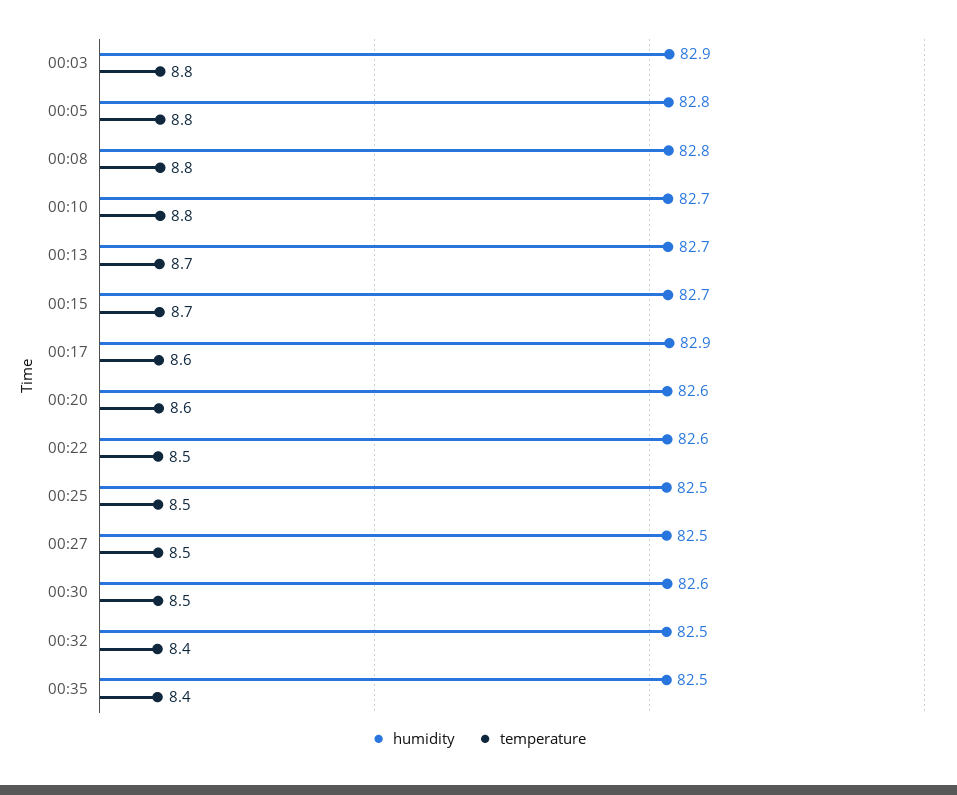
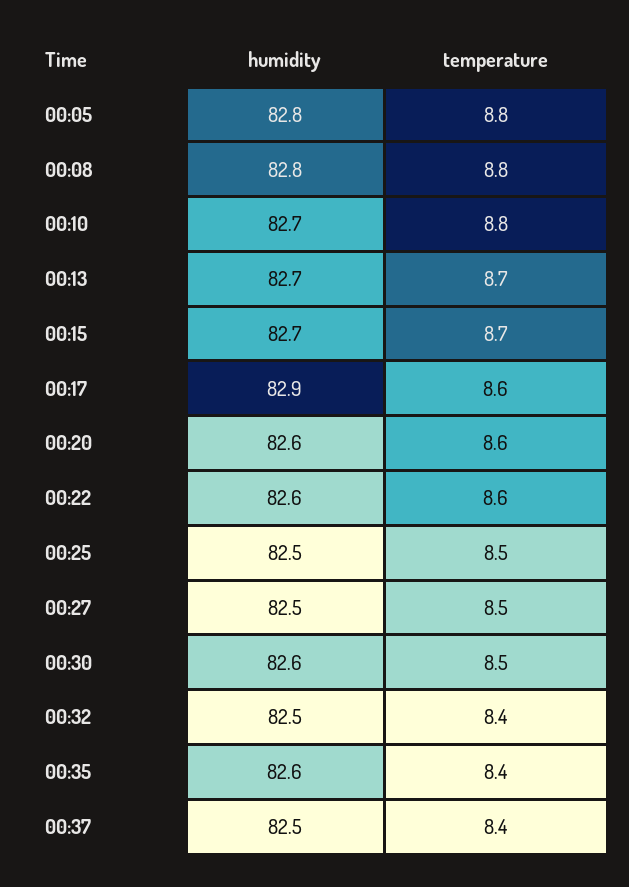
humidity, 00:03: 82.9 -> none
temperature, 00:03: 8.8 -> none
temperature, 00:22: 8.5 -> 8.6
humidity, 00:35: 82.5 -> 82.6
humidity, 00:37: none -> 82.5
temperature, 00:37: none -> 8.4

